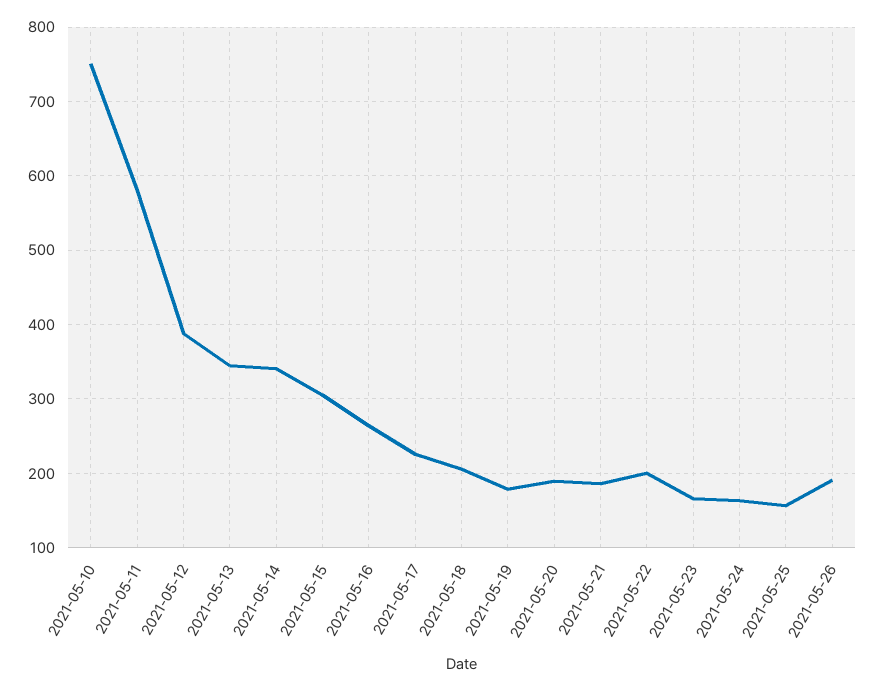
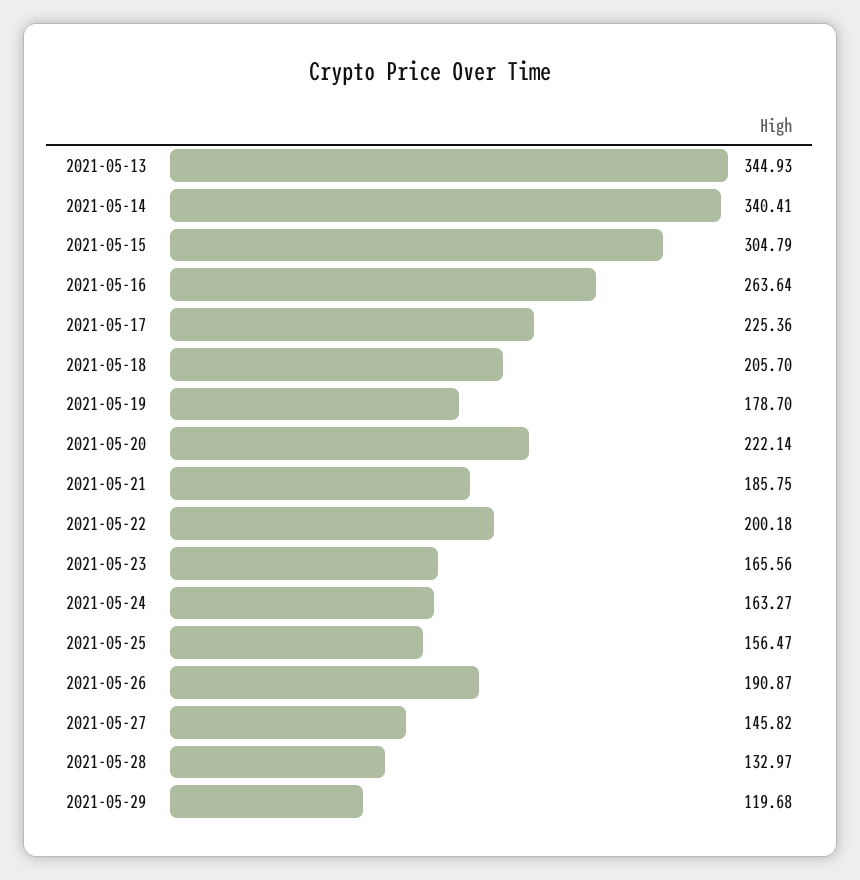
2021-05-10: 750 -> none
2021-05-11: 580 -> none
2021-05-12: 390 -> none
2021-05-20: 190 -> 222.14
2021-05-27: none -> 145.82
2021-05-28: none -> 132.97
2021-05-29: none -> 119.68

